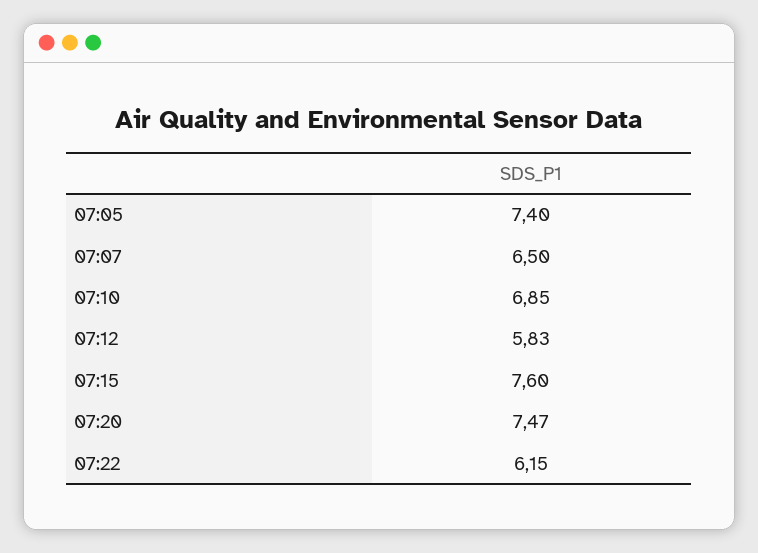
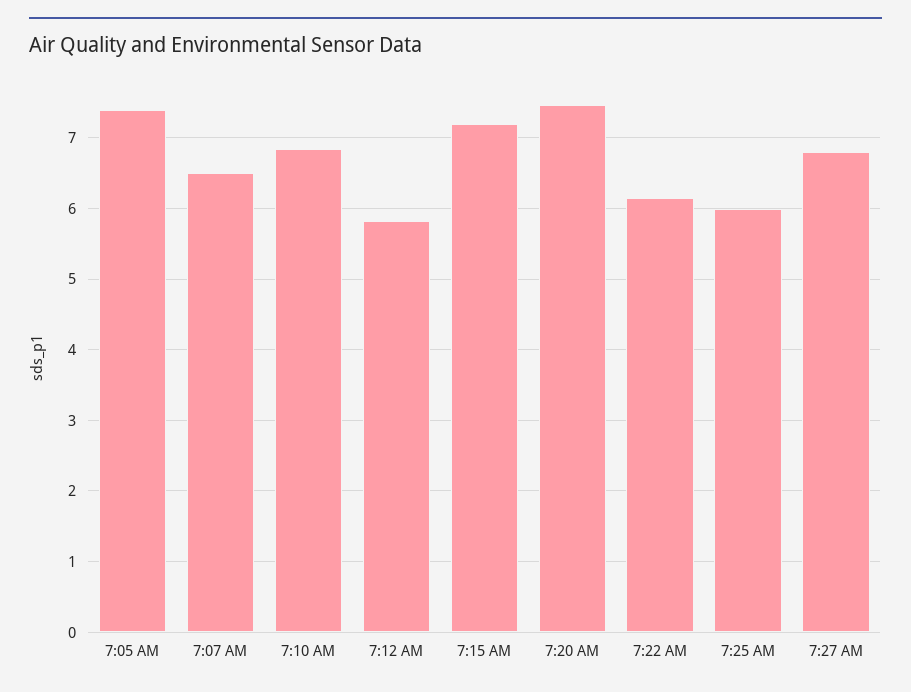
07:15: 7.6 -> 7.2
7:25 AM: none -> 6
7:27 AM: none -> 6.8

